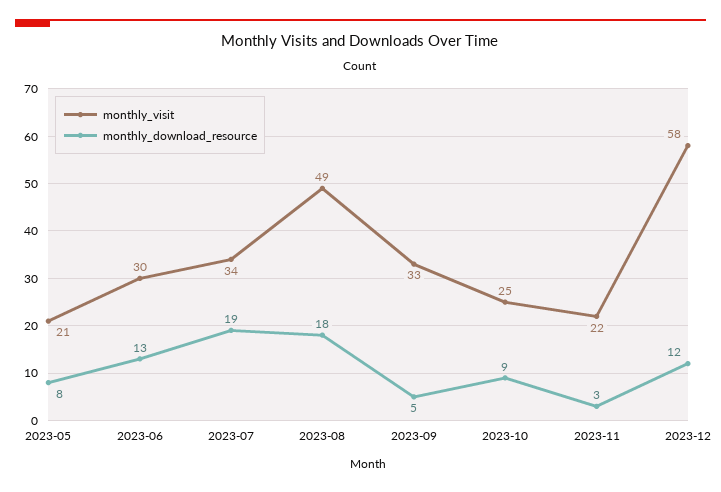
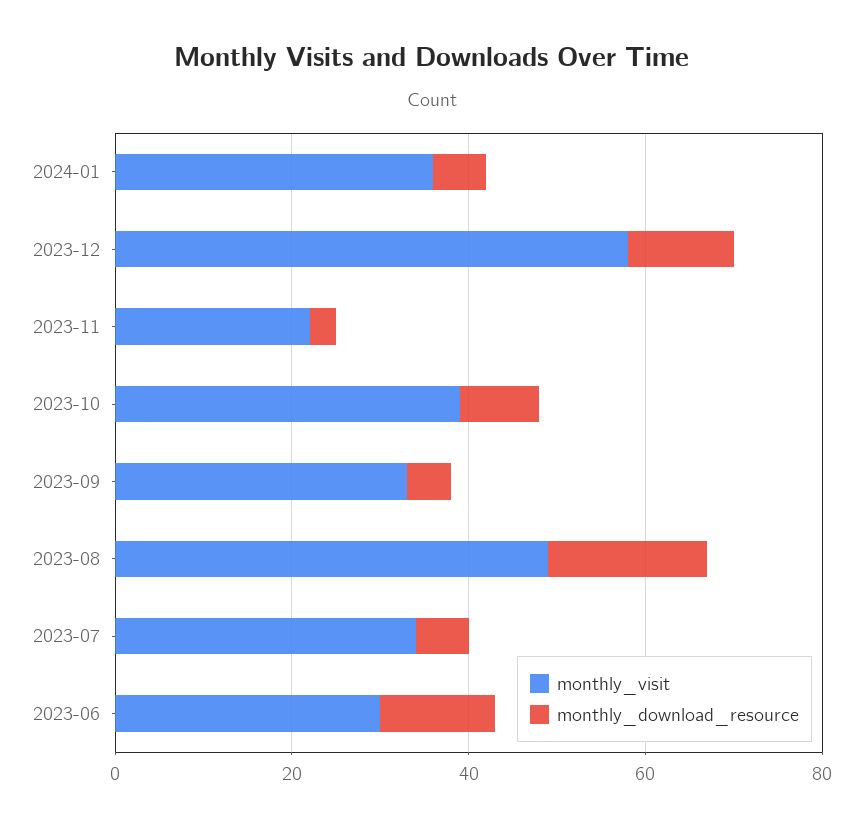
monthly_visit, 2023-05: 21 -> none
monthly_download_resource, 2023-05: 8 -> none
monthly_download_resource, 2023-07: 19 -> 5
monthly_visit, 2023-10: 25 -> 40
monthly_visit, 2024-01: none -> 35
monthly_download_resource, 2024-01: none -> 5

